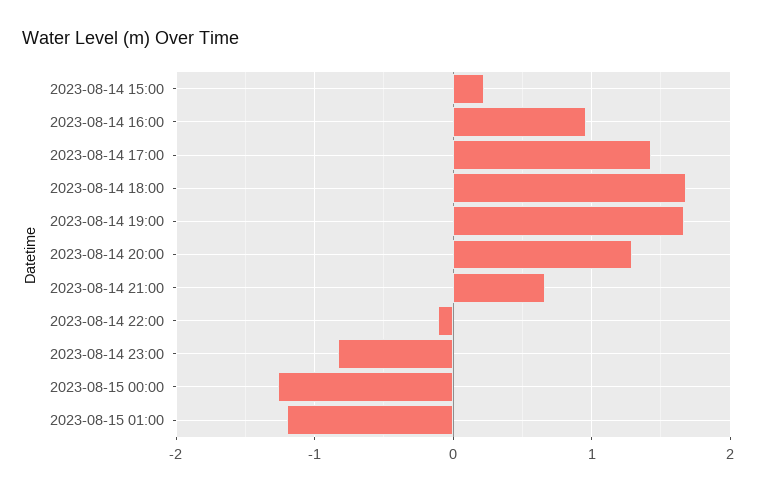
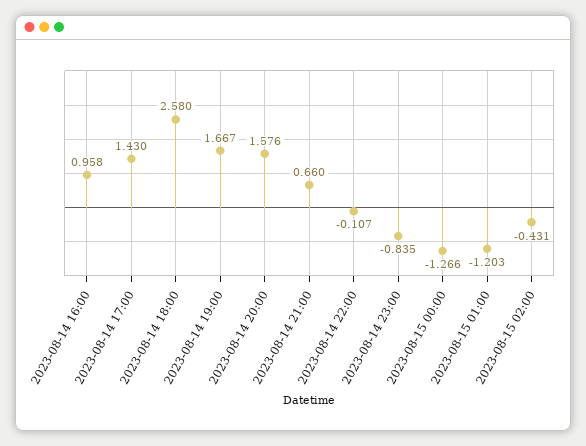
2023-08-14 15:00: 0.2 -> none
2023-08-14 18:00: 1.7 -> 2.58
2023-08-14 20:00: 1.3 -> 1.576
2023-08-15 02:00: none -> -0.431

